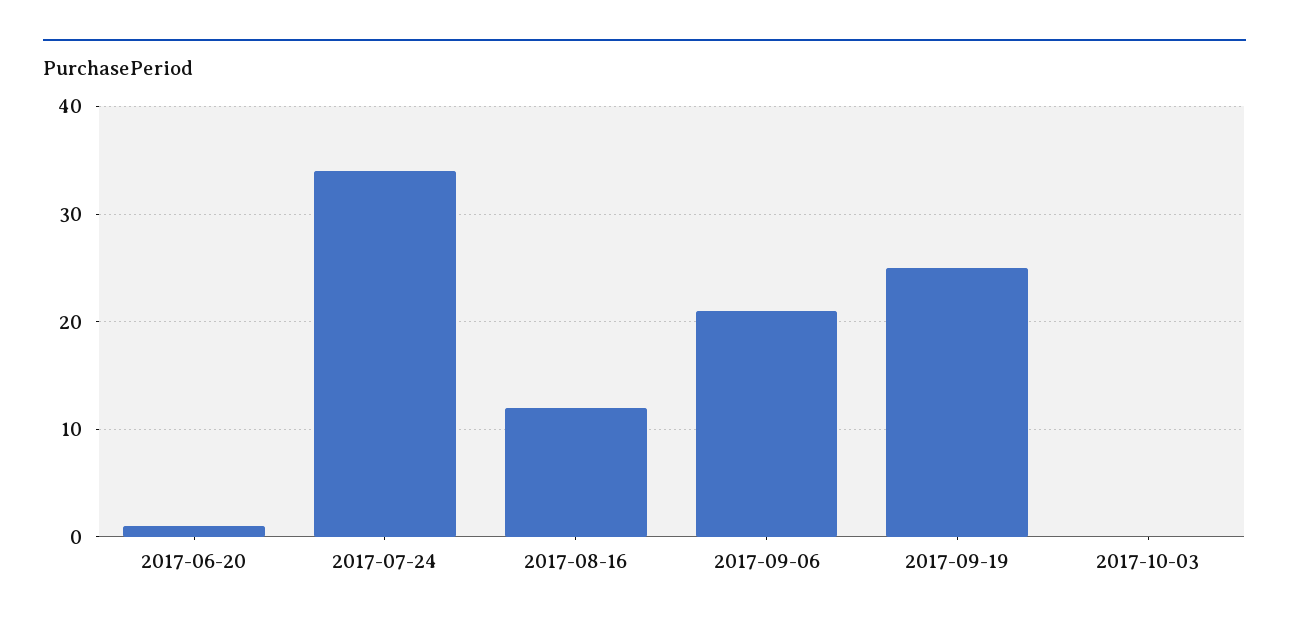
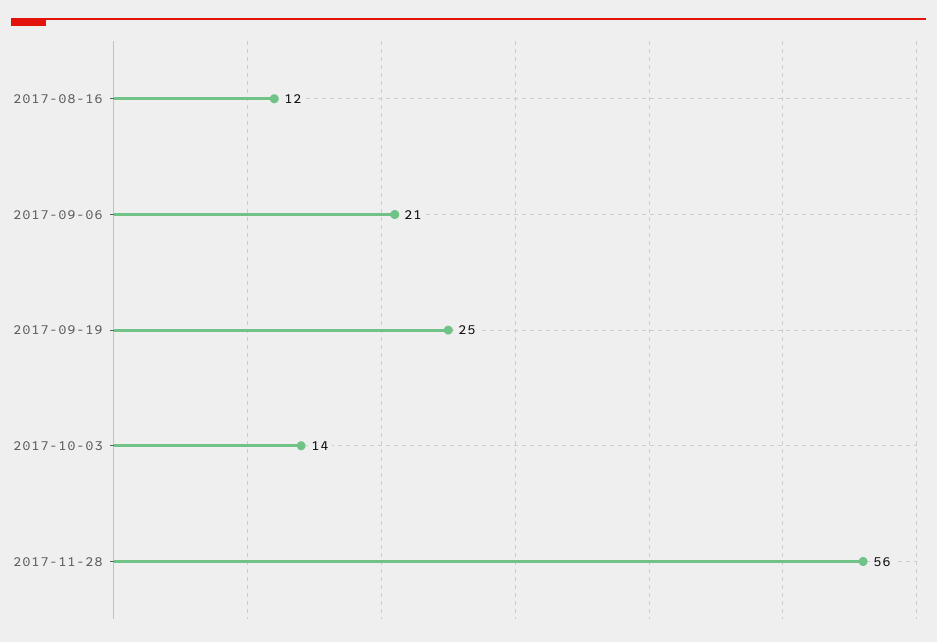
2017-06-20: 1 -> none
2017-07-24: 34 -> none
2017-10-03: 0 -> 14
2017-11-28: none -> 56

